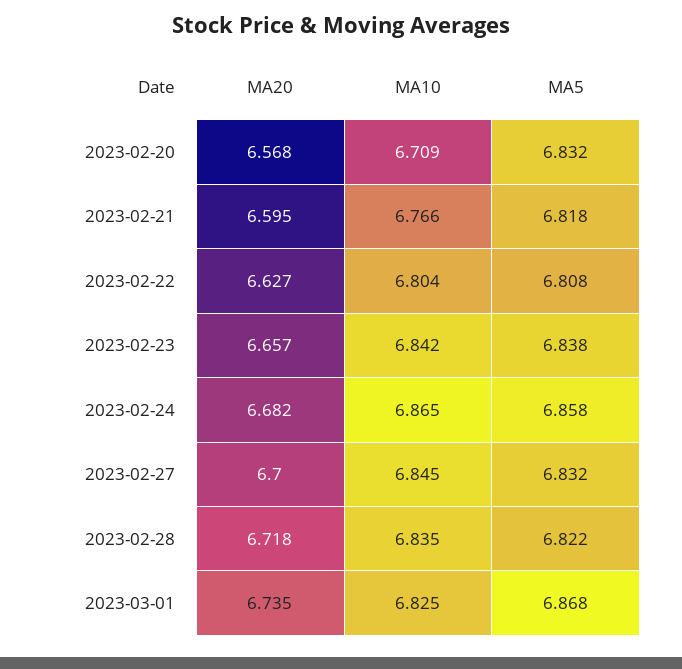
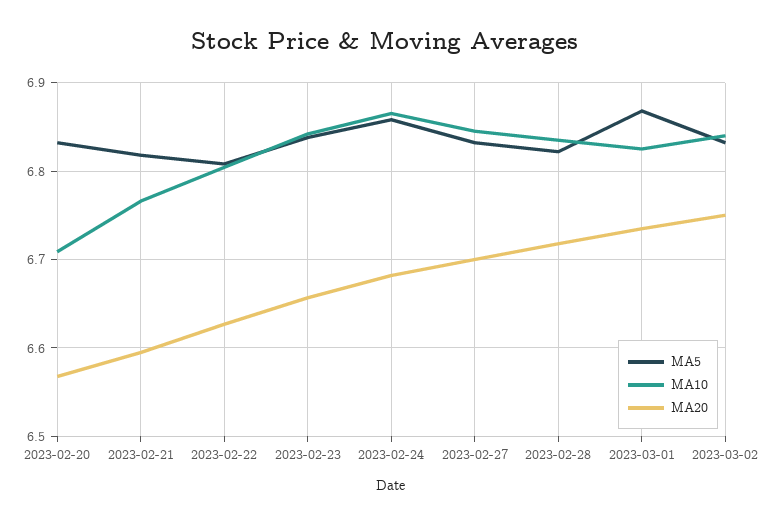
MA5, 2023-03-02: none -> 6.83
MA10, 2023-03-02: none -> 6.84
MA20, 2023-03-02: none -> 6.75

